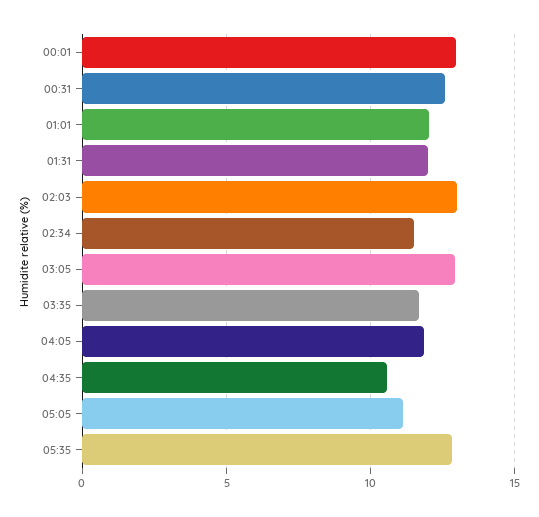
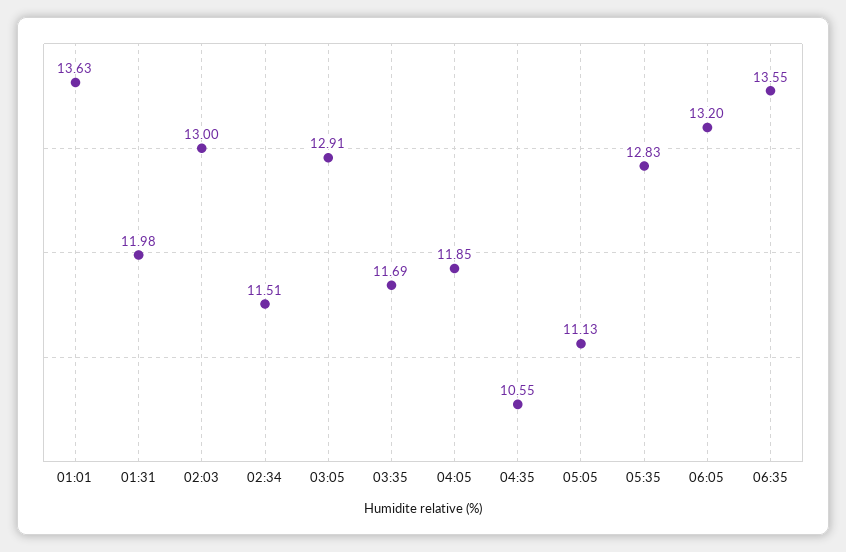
00:01: 13 -> none
00:31: 12.5 -> none
01:01: 12 -> 13.63
06:05: none -> 13.2
06:35: none -> 13.55

